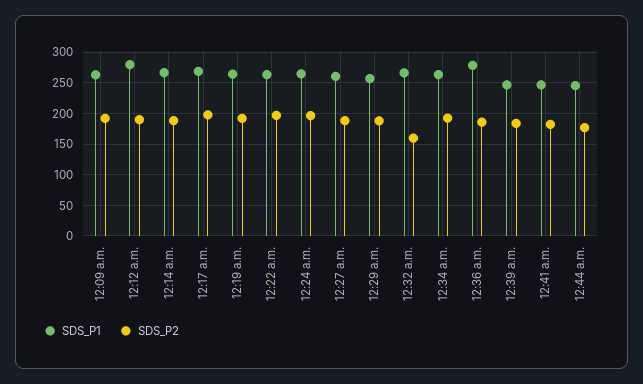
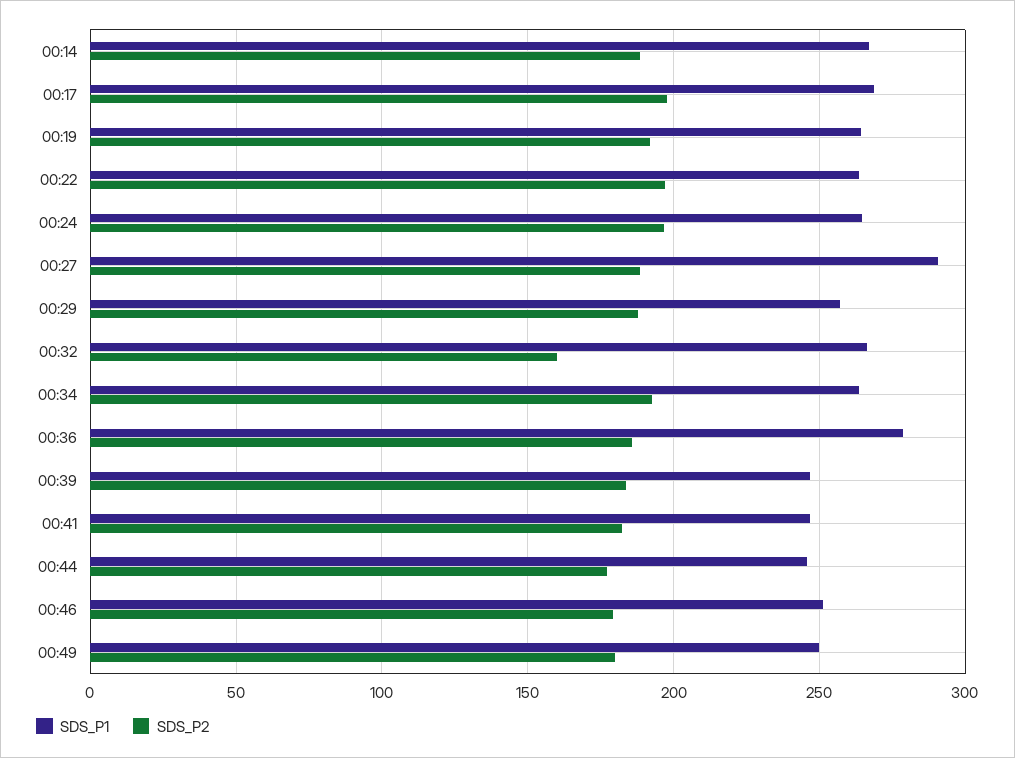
SDS_P1, 12:09 a.m.: 260 -> none
SDS_P2, 12:09 a.m.: 190 -> none
SDS_P1, 12:12 a.m.: 280 -> none
SDS_P2, 12:12 a.m.: 190 -> none
SDS_P1, 12:27 a.m.: 260 -> 290
SDS_P1, 00:46: none -> 250
SDS_P2, 00:46: none -> 180
SDS_P1, 00:49: none -> 250
SDS_P2, 00:49: none -> 180

